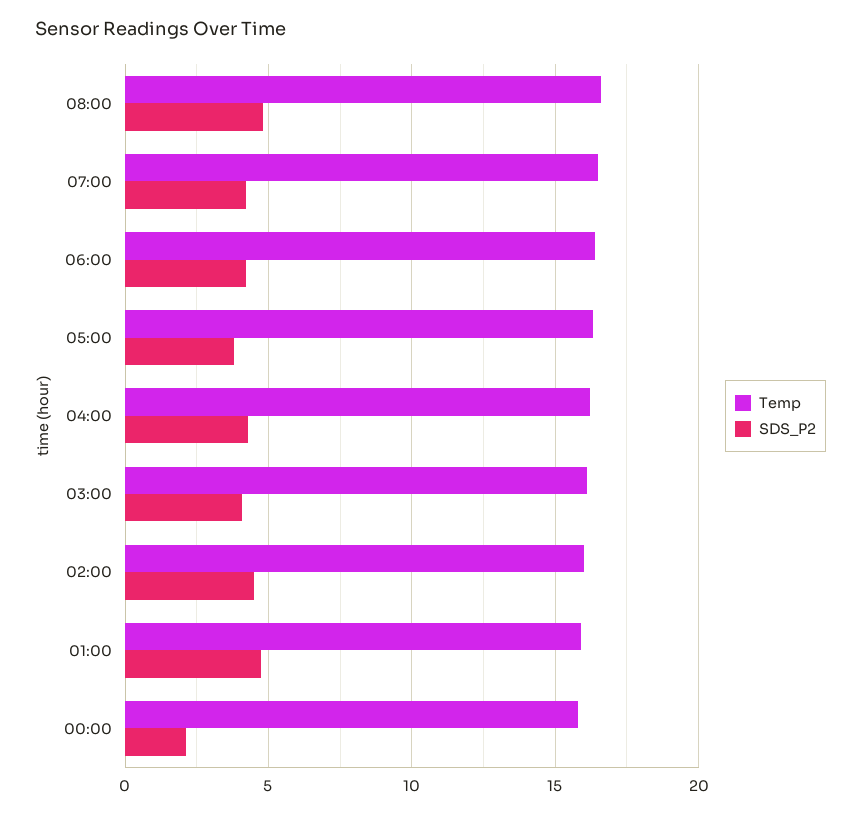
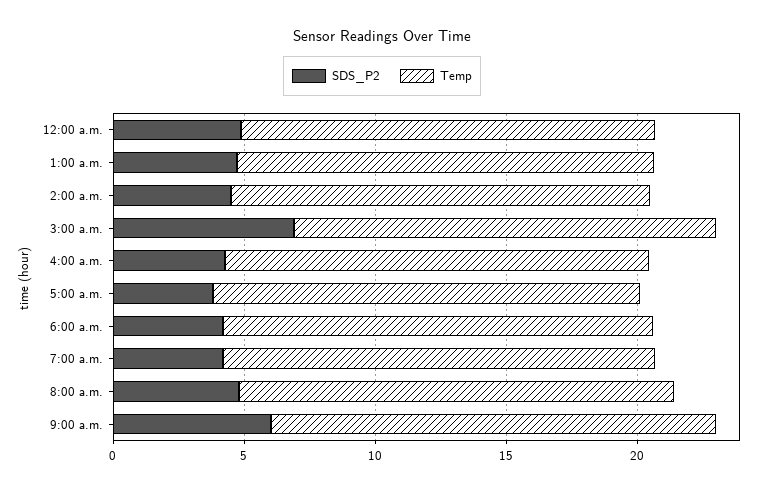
SDS_P2, 03:00: 4 -> 7
SDS_P2, 00:00: 2 -> 5
SDS_P2, 9:00 a.m.: none -> 6
Temp, 9:00 a.m.: none -> 17

